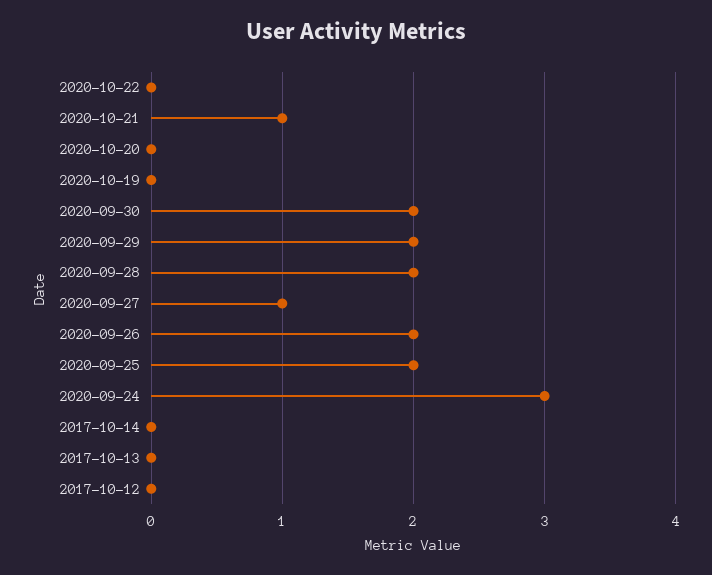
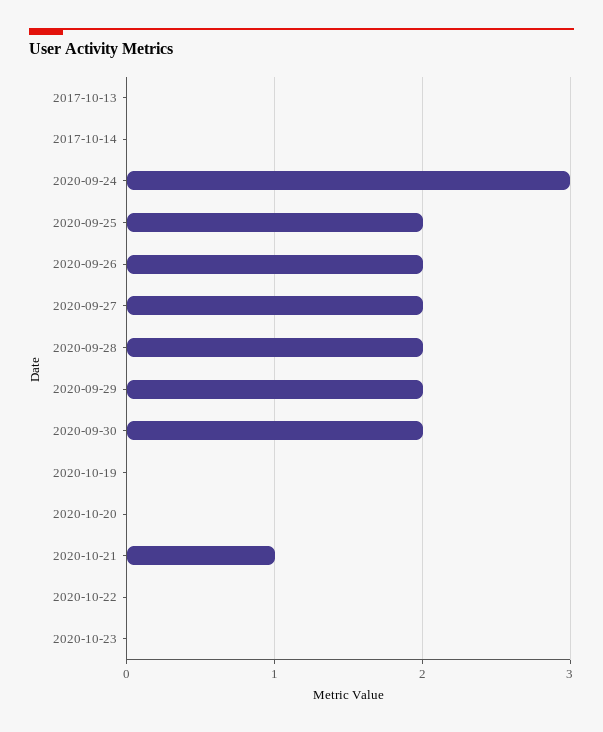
2020-09-27: 1 -> 2
2017-10-12: 0 -> none
2020-10-23: none -> 0

